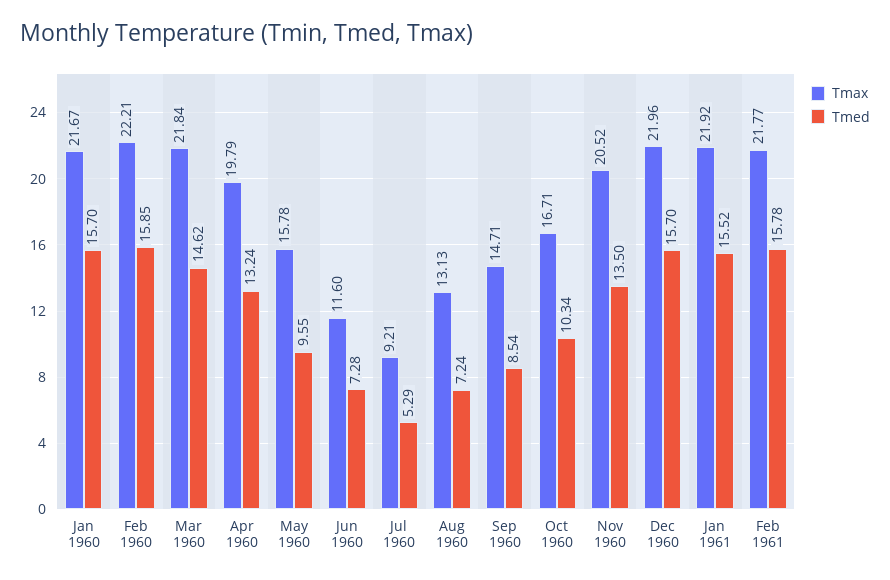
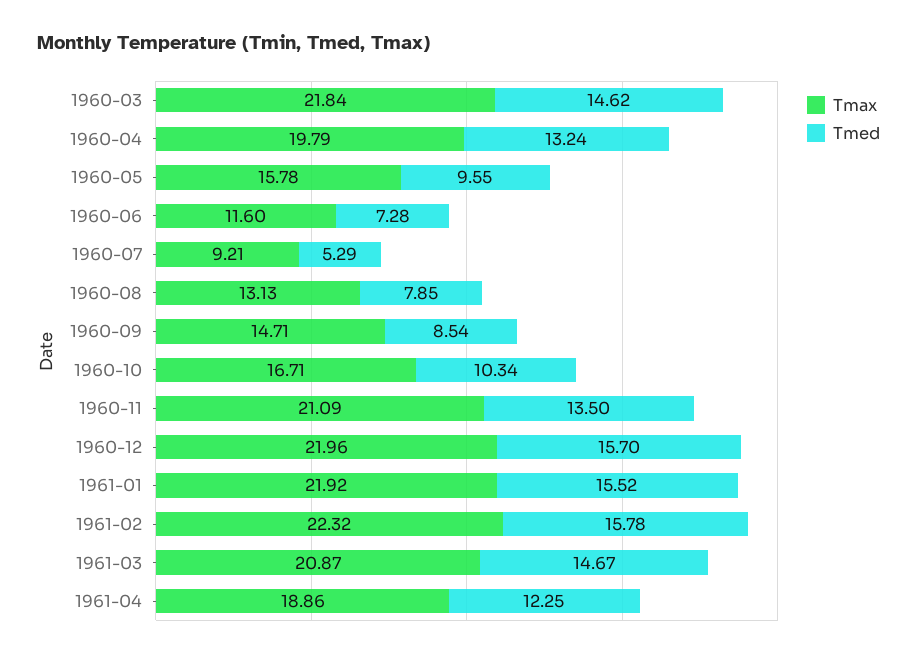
Tmax, Jan 1960: 21.67 -> none
Tmed, Jan 1960: 15.7 -> none
Tmax, Feb 1960: 22.21 -> none
Tmed, Feb 1960: 15.85 -> none
Tmed, Aug 1960: 7.24 -> 7.85
Tmax, Nov 1960: 20.52 -> 21.09
Tmax, Feb 1961: 21.77 -> 22.32
Tmax, 1961-03: none -> 20.87
Tmed, 1961-03: none -> 14.67
Tmax, 1961-04: none -> 18.86
Tmed, 1961-04: none -> 12.25

